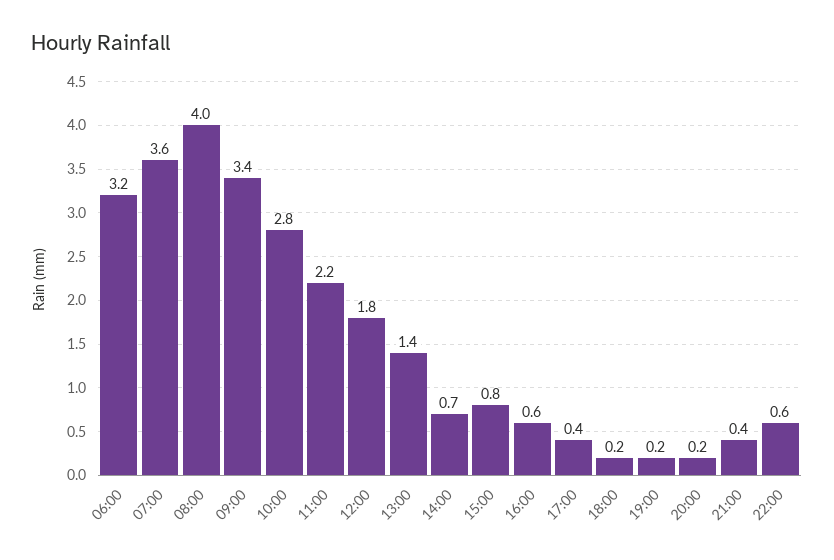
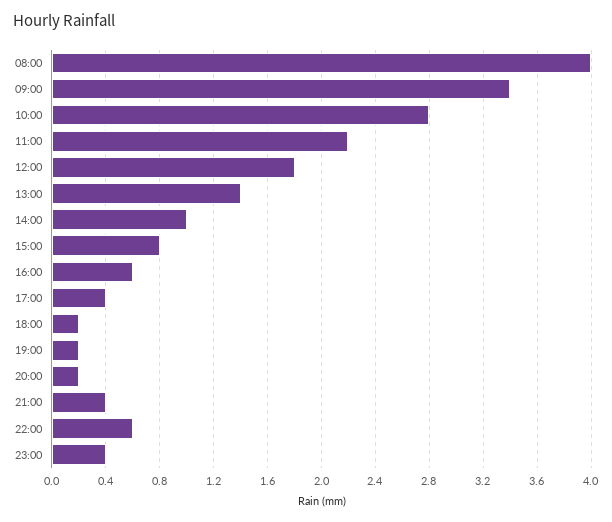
06:00: 3.2 -> none
07:00: 3.6 -> none
14:00: 0.7 -> 1
23:00: none -> 0.4

